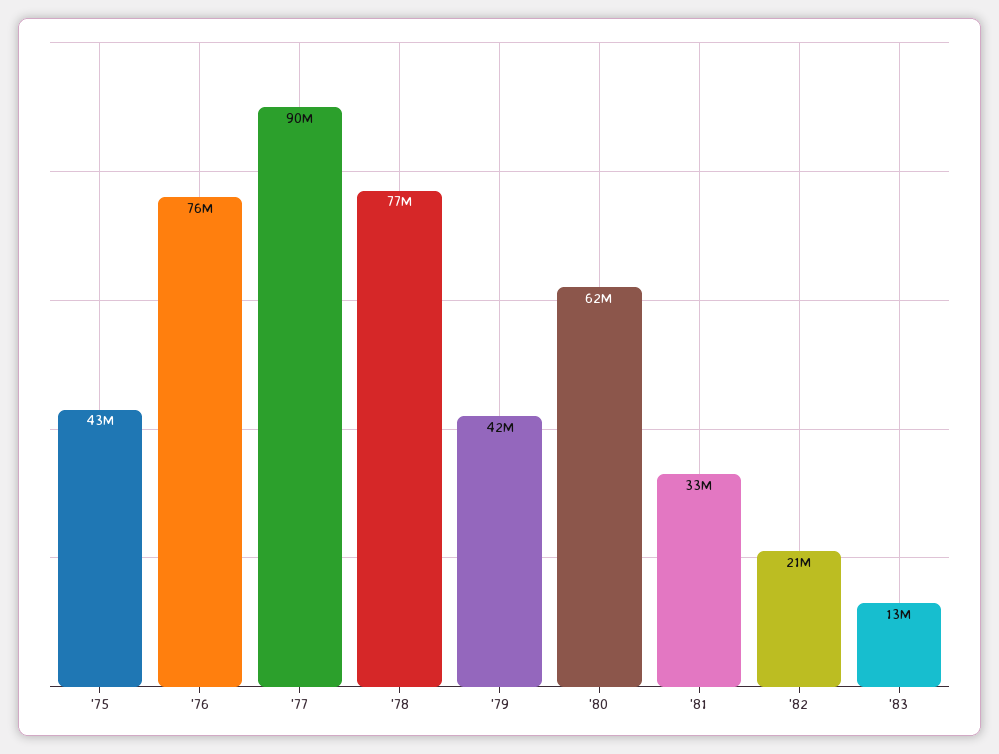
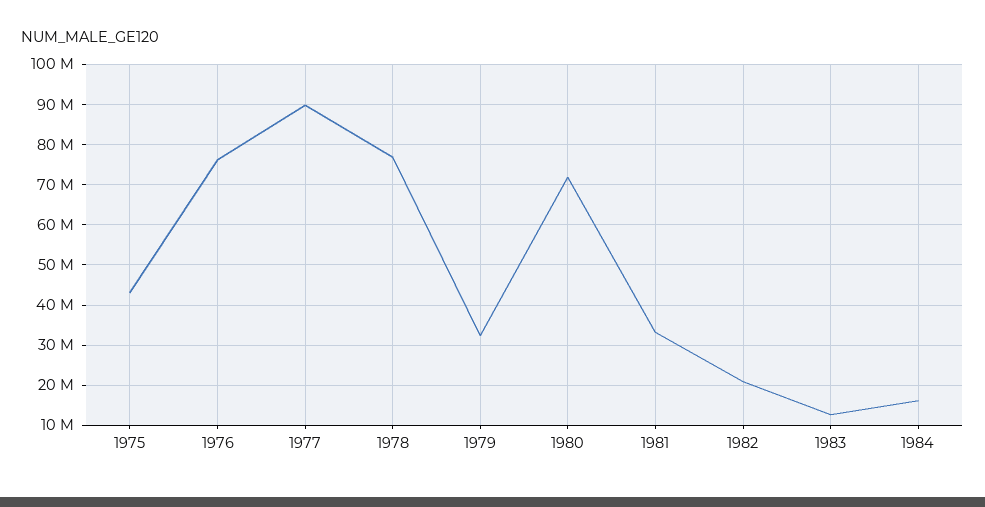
'79: 42000000 -> 32000000
'80: 62000000 -> 72000000
1984: none -> 16000000

